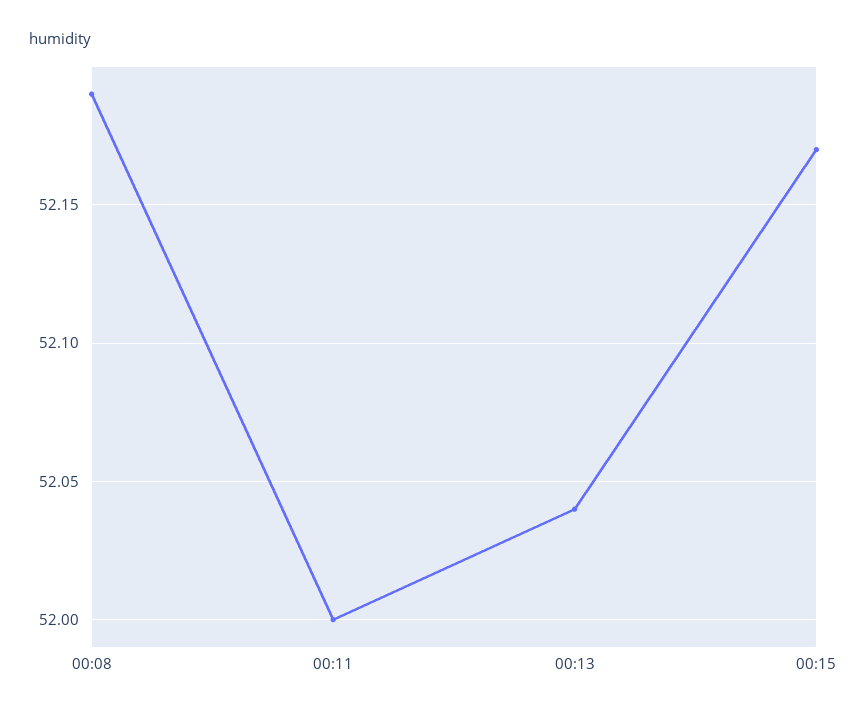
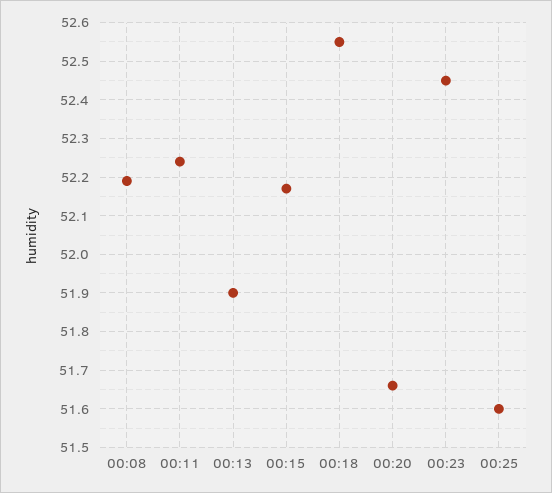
00:11: 52 -> 52.25
00:13: 52.04 -> 51.9
00:18: none -> 52.55
00:20: none -> 51.65
00:23: none -> 52.45
00:25: none -> 51.6

